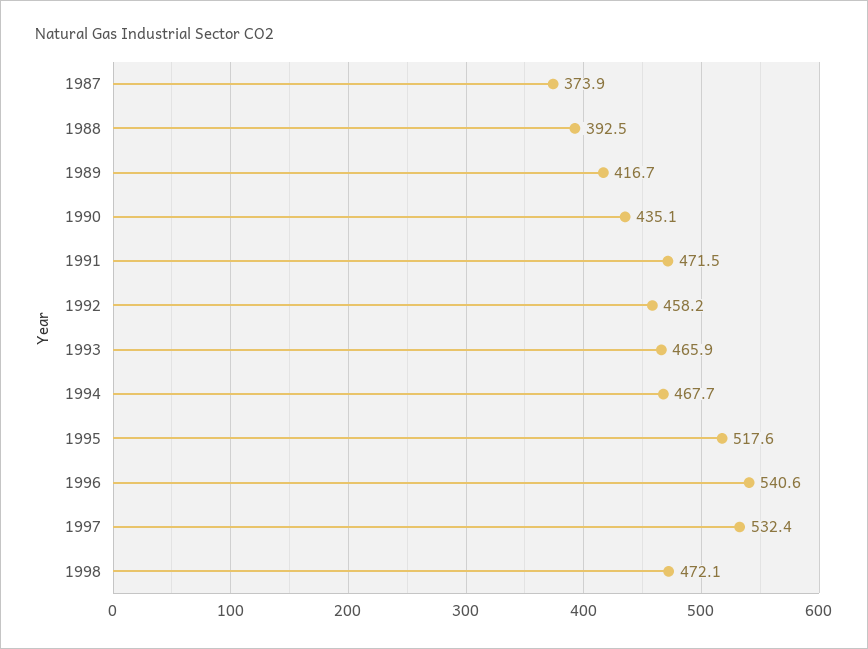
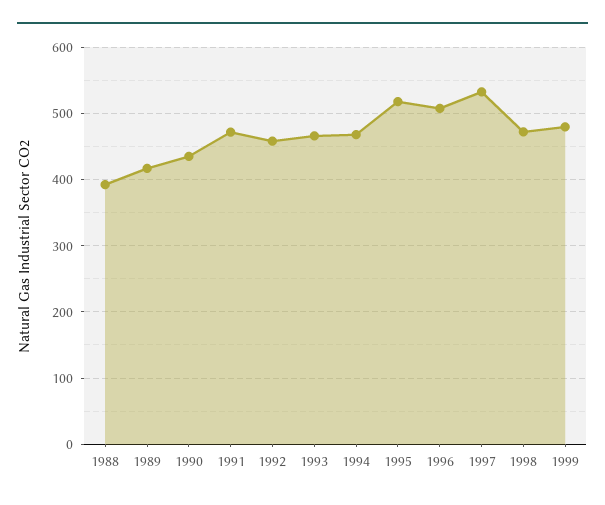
1987: 373.9 -> none
1996: 540.6 -> 510
1999: none -> 480

